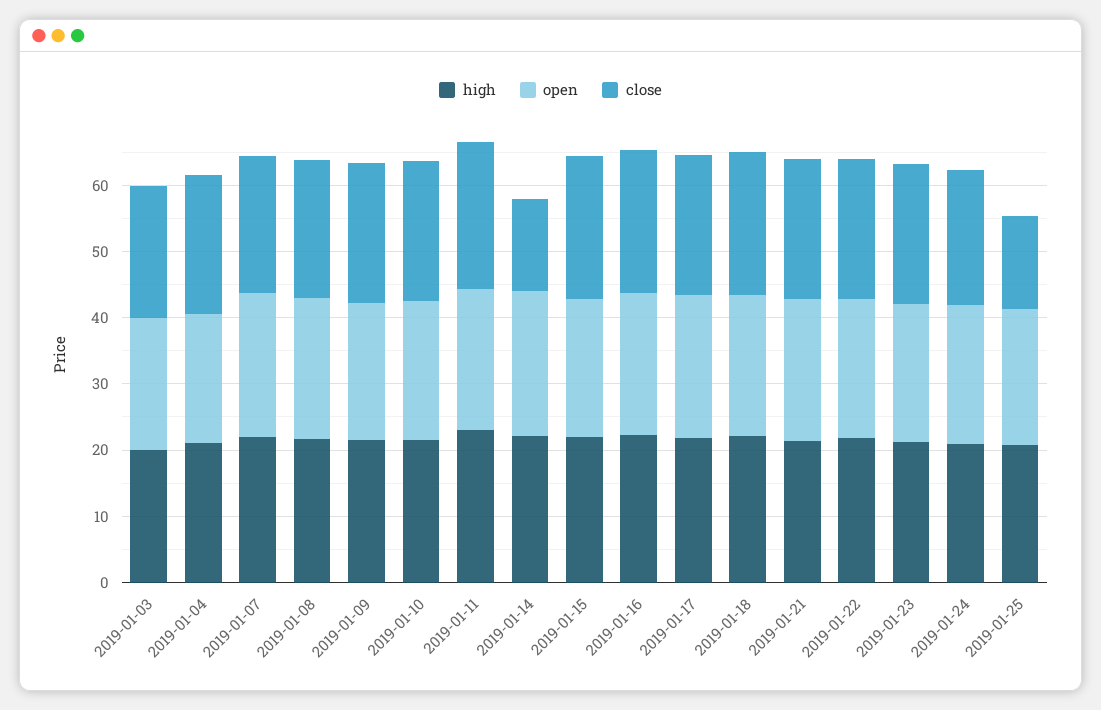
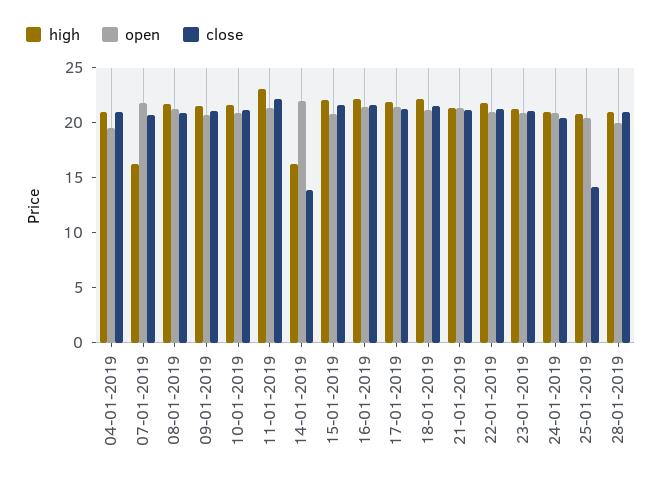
high, 2019-01-03: 20 -> none
open, 2019-01-03: 20 -> none
close, 2019-01-03: 20 -> none
high, 2019-01-07: 22 -> 16
high, 2019-01-14: 22 -> 16
high, 28-01-2019: none -> 21
open, 28-01-2019: none -> 20
close, 28-01-2019: none -> 21

